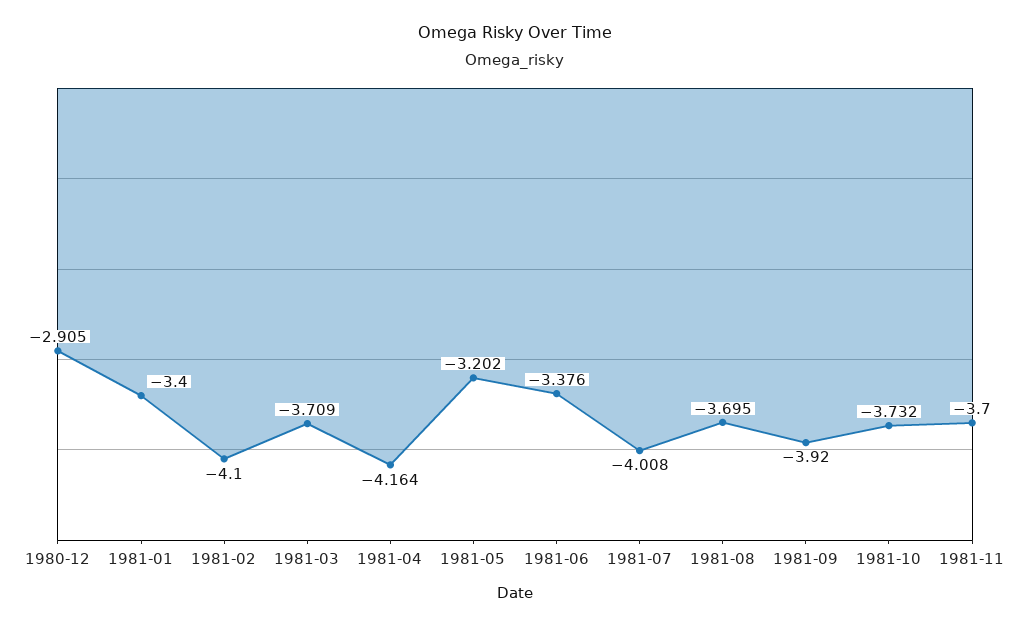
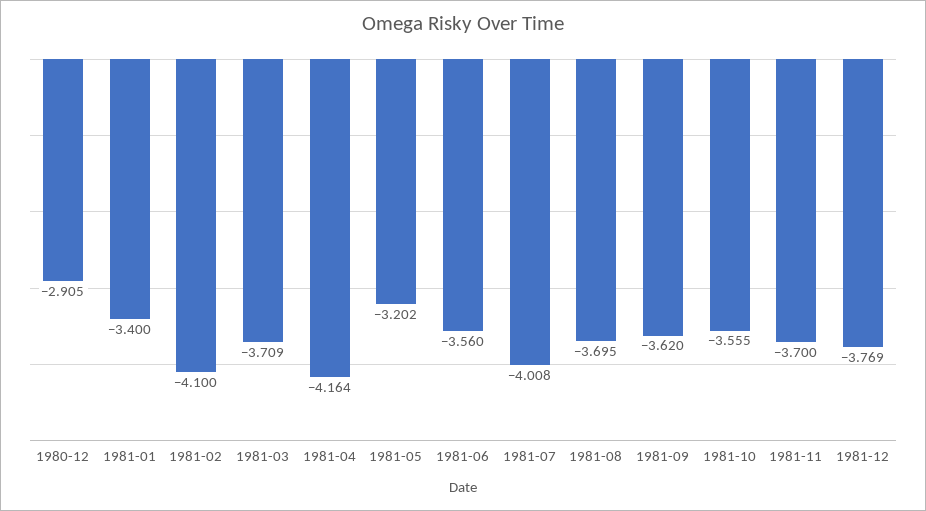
1981-06: -3.376 -> -3.56
1981-09: -3.92 -> -3.62
1981-10: -3.732 -> -3.555
1981-12: none -> -3.769

